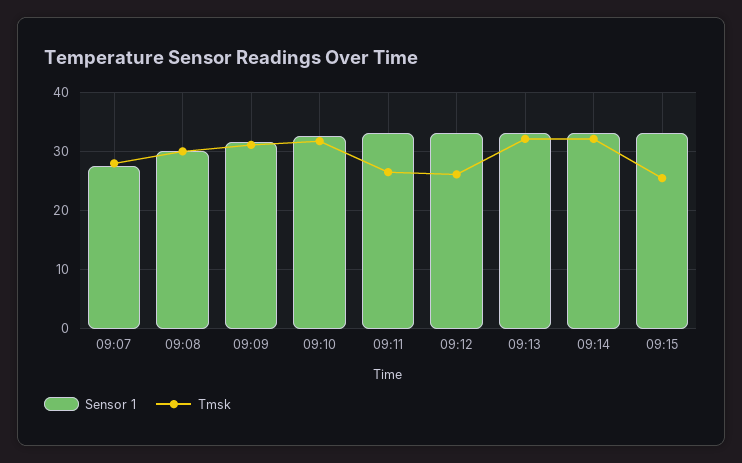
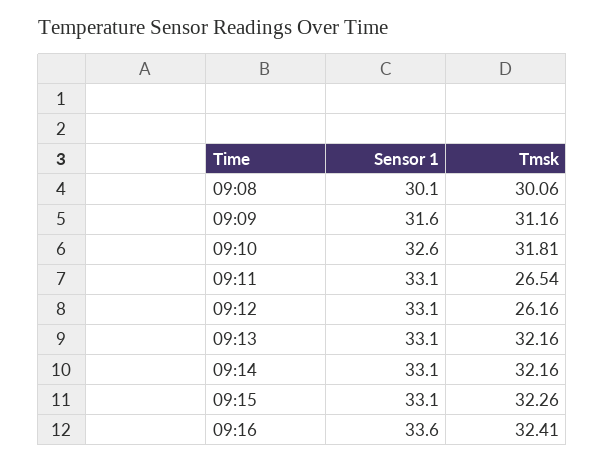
Sensor 1, 09:07: 28 -> none
Tmsk, 09:07: 28 -> none
Tmsk, 09:15: 26 -> 32.26
Sensor 1, 09:16: none -> 33.6
Tmsk, 09:16: none -> 32.41

